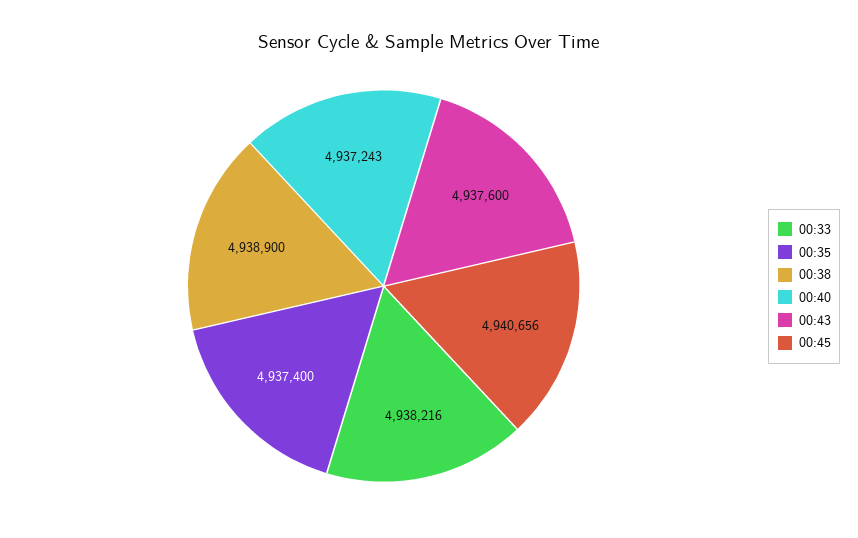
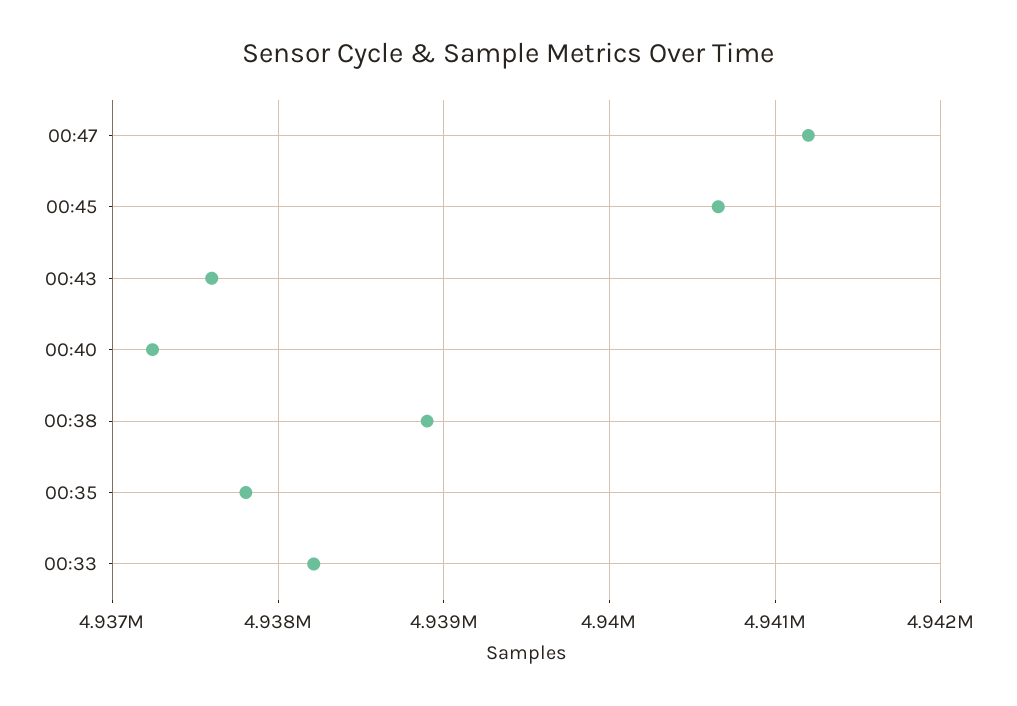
00:35: 4937400 -> 4937800
00:47: none -> 4941200

